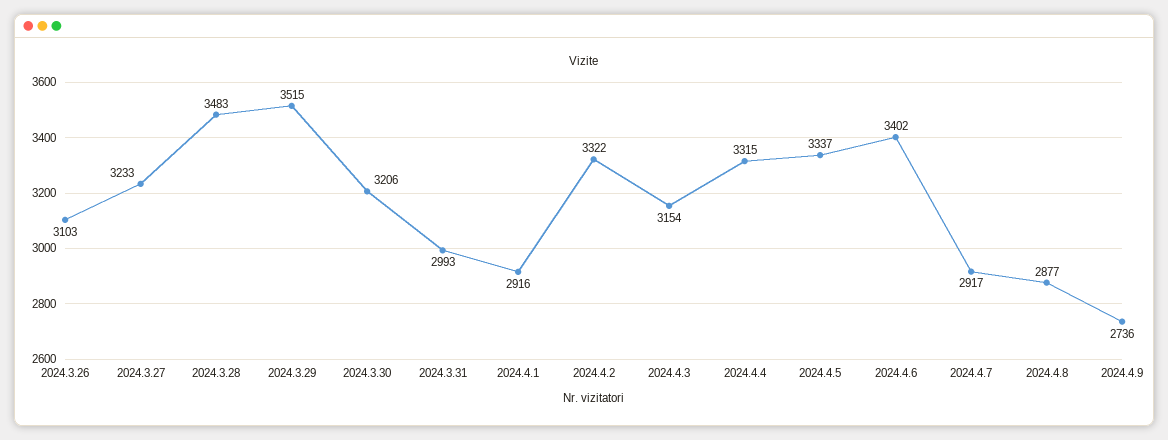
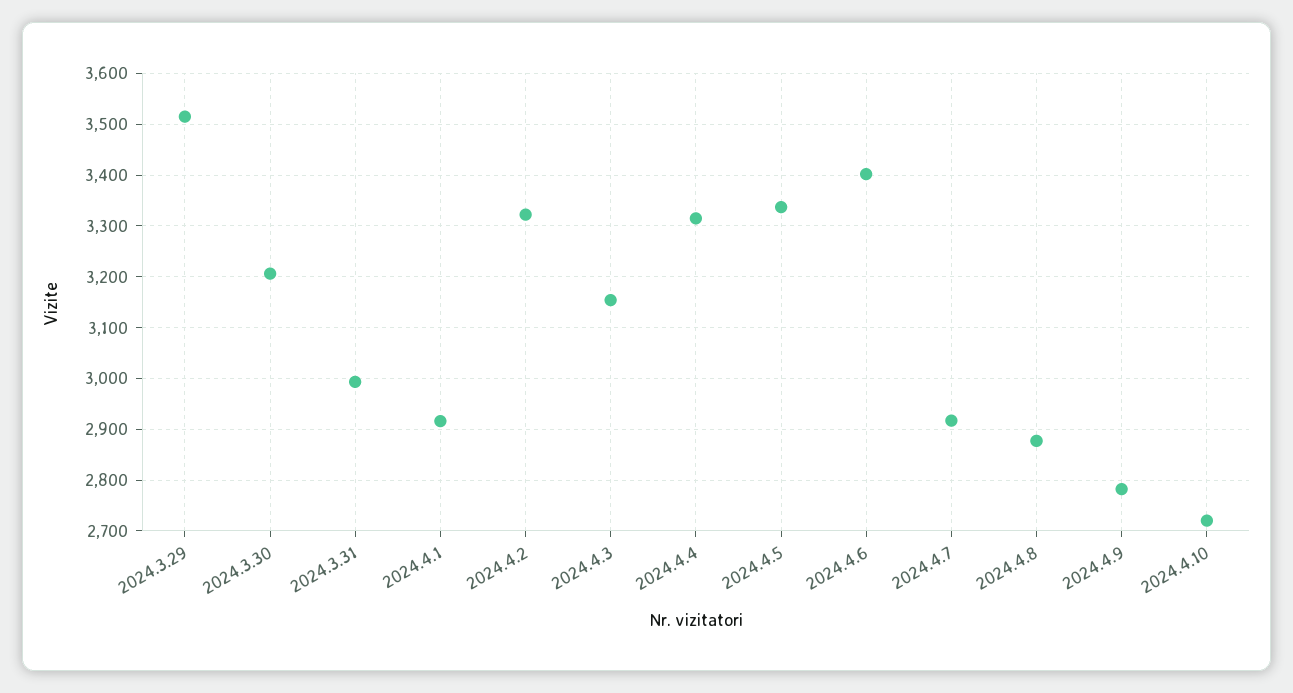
2024.3.26: 3103 -> none
2024.3.27: 3233 -> none
2024.3.28: 3483 -> none
2024.4.9: 2736 -> 2780
2024.4.10: none -> 2720

